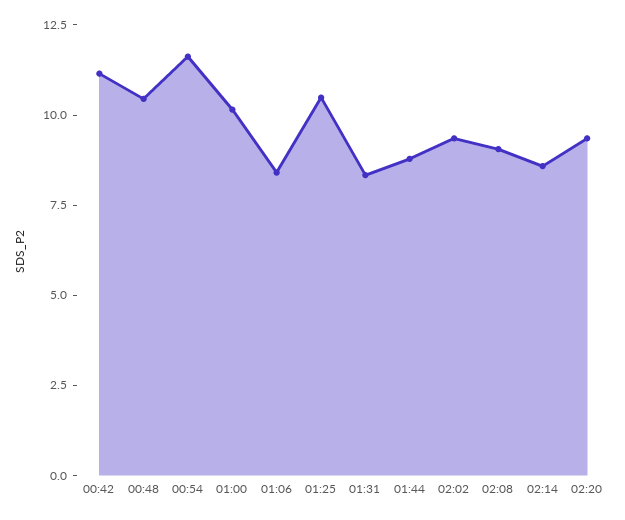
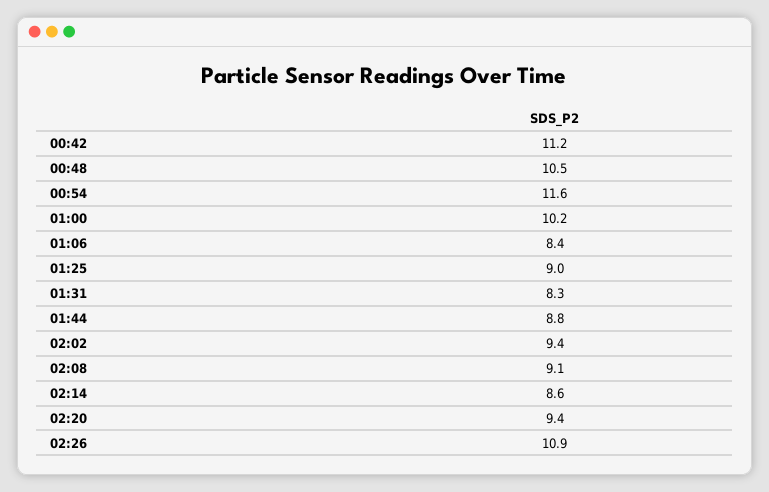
01:25: 10.5 -> 9
02:26: none -> 10.9

